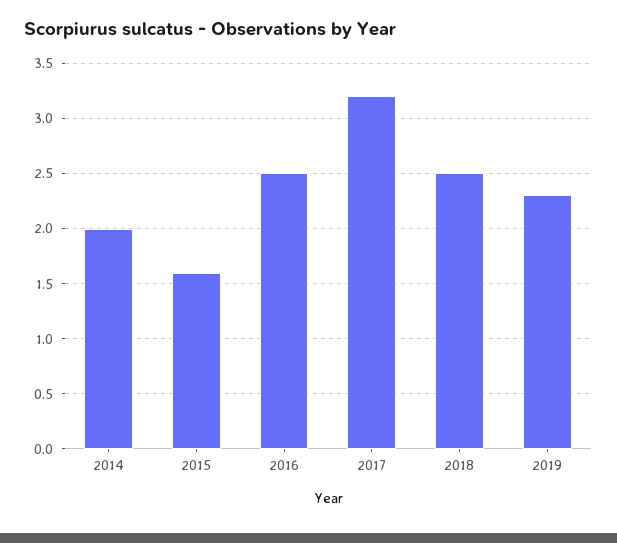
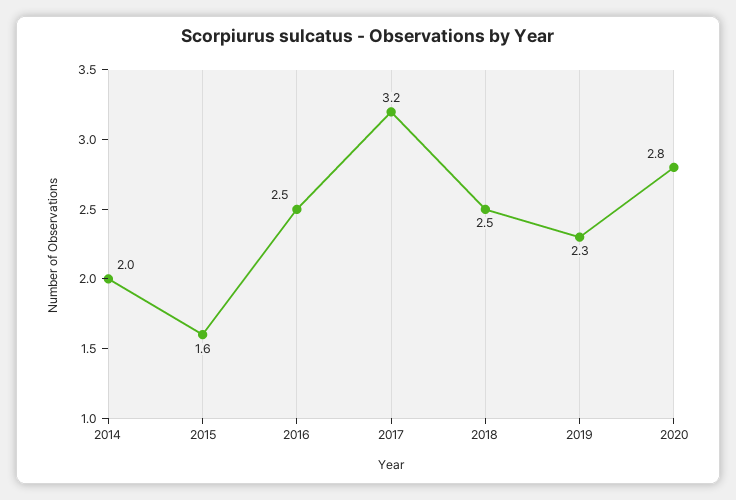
2020: none -> 2.8

